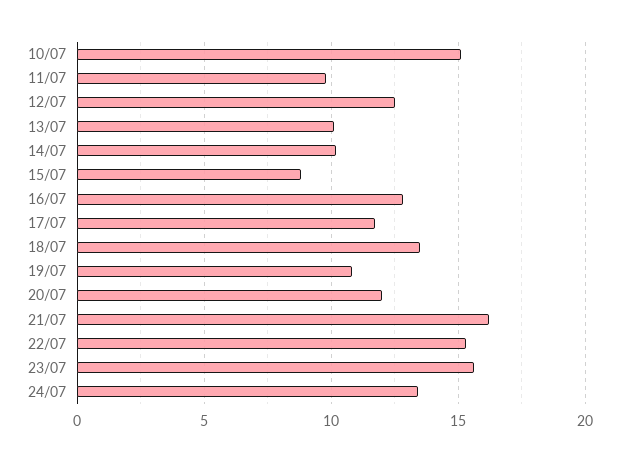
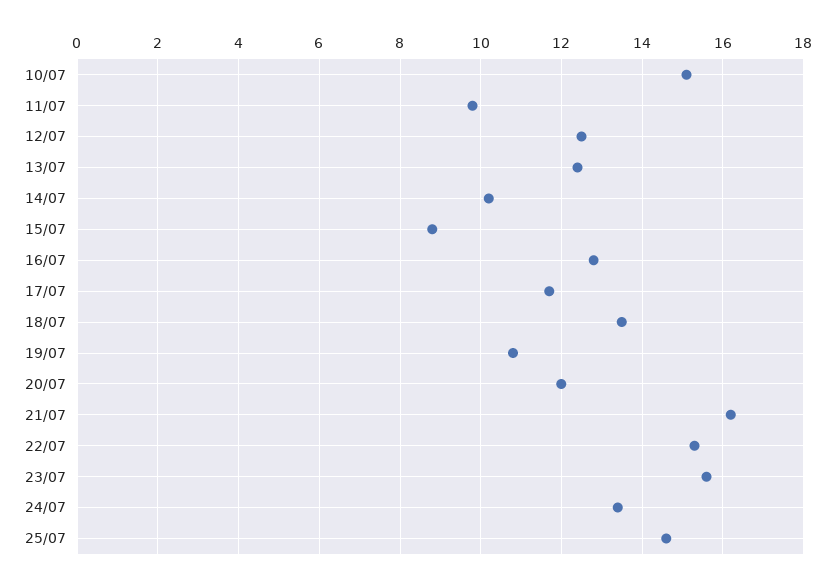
13/07: 10 -> 12.5
25/07: none -> 14.5

